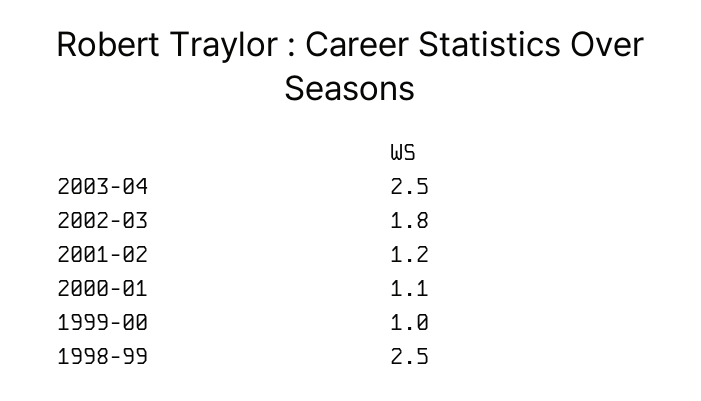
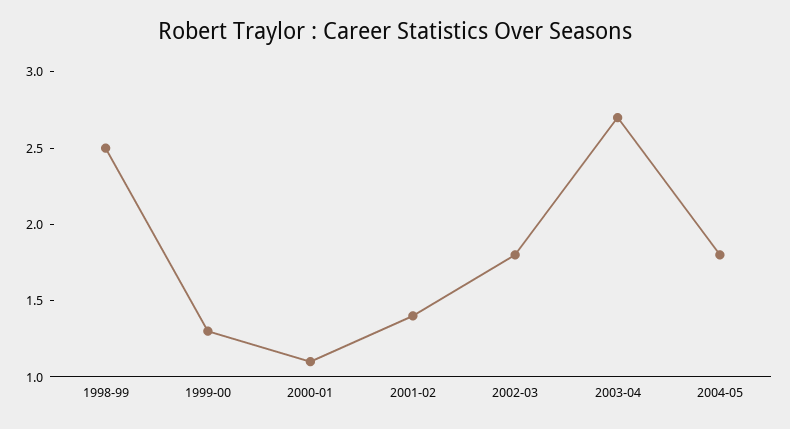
2003-04: 2.5 -> 2.7
2001-02: 1.2 -> 1.4
1999-00: 1 -> 1.3
2004-05: none -> 1.8

